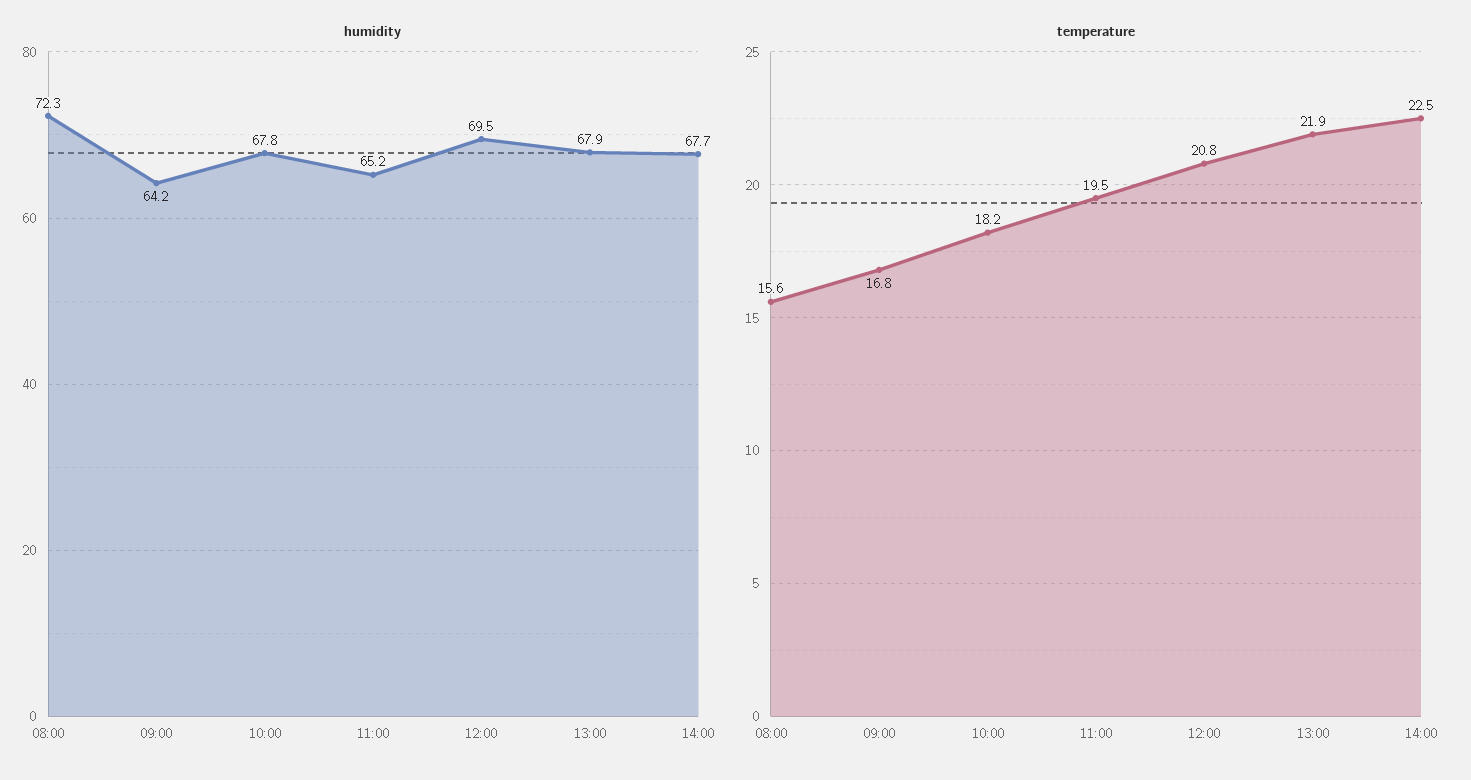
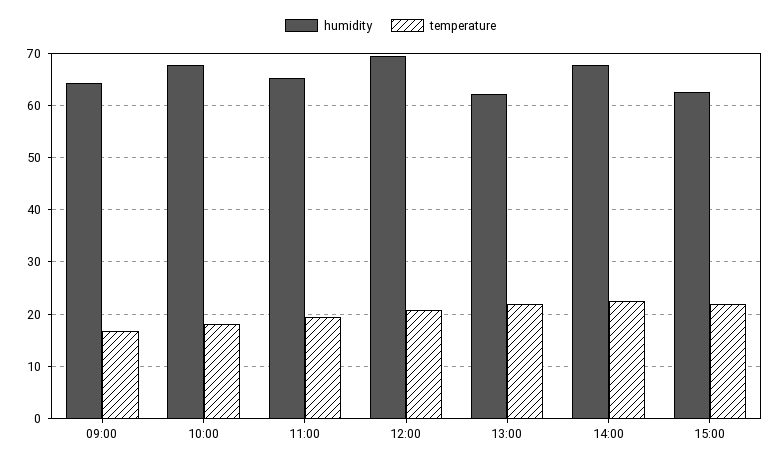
humidity, 08:00: 72.3 -> none
humidity, 13:00: 67.9 -> 62
temperature, 08:00: 15.6 -> none
humidity, 15:00: none -> 62
temperature, 15:00: none -> 22

